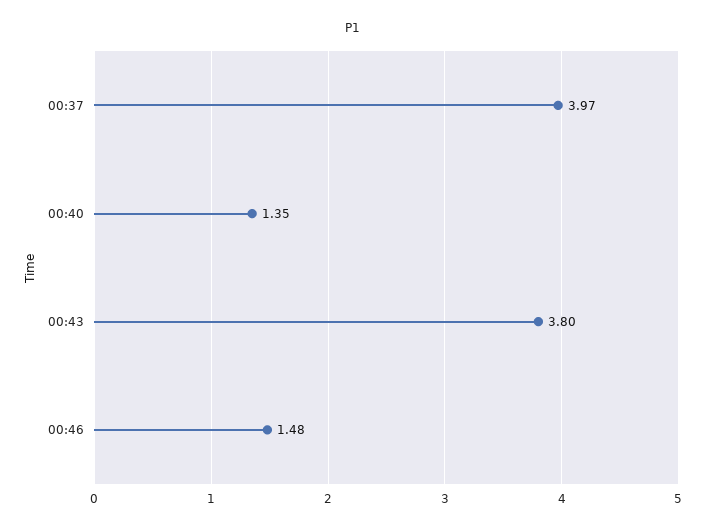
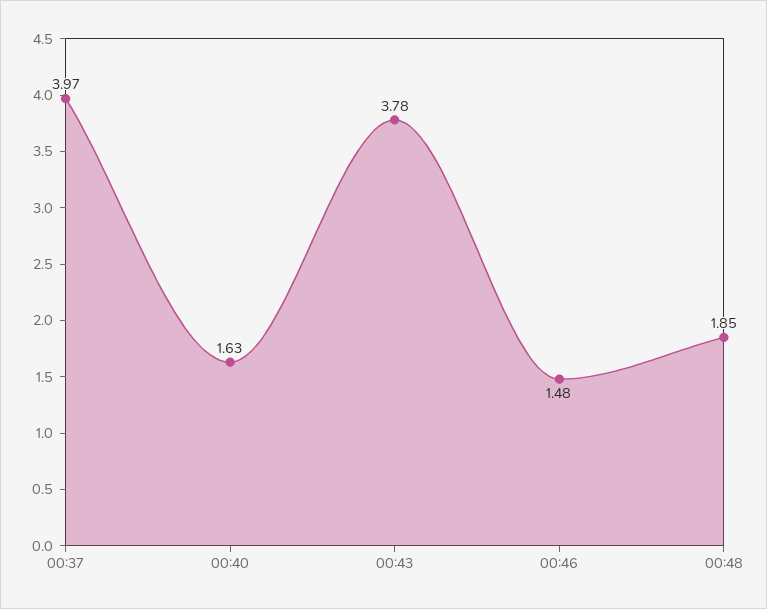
00:40: 1.35 -> 1.63
00:43: 3.8 -> 3.78
00:48: none -> 1.85

